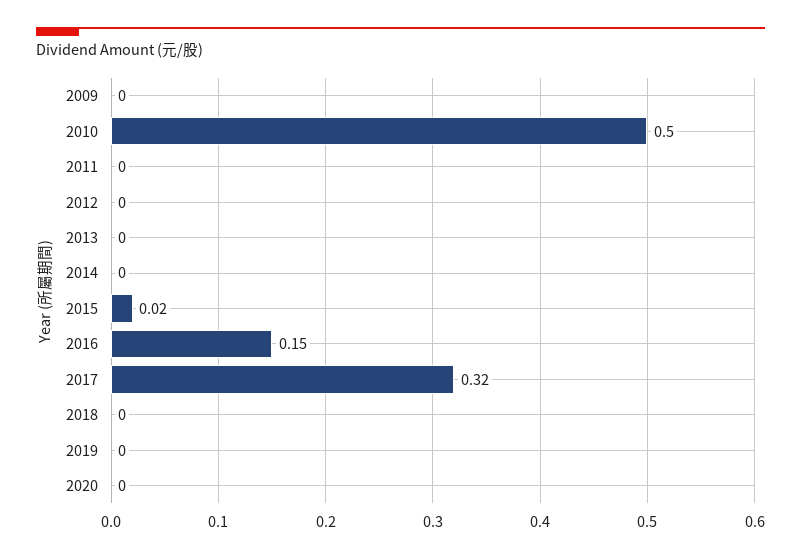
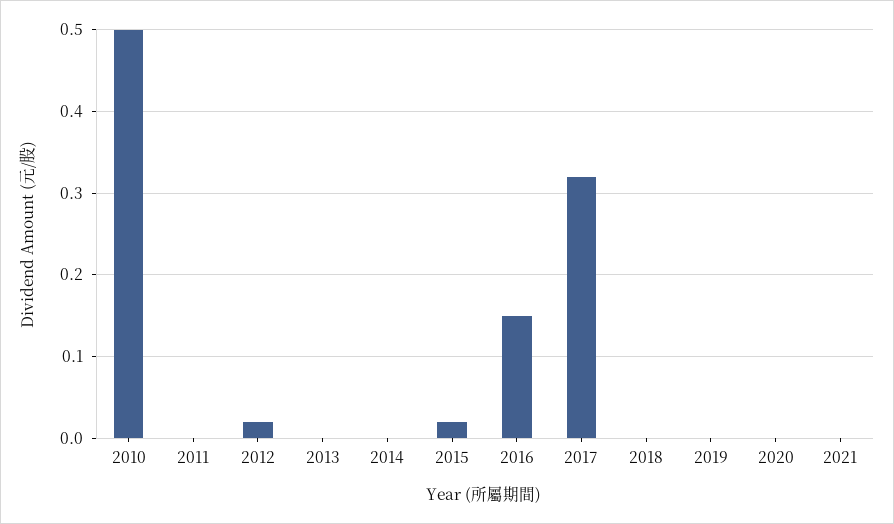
2009: 0 -> none
2012: 0 -> 0.02
2021: none -> 0

